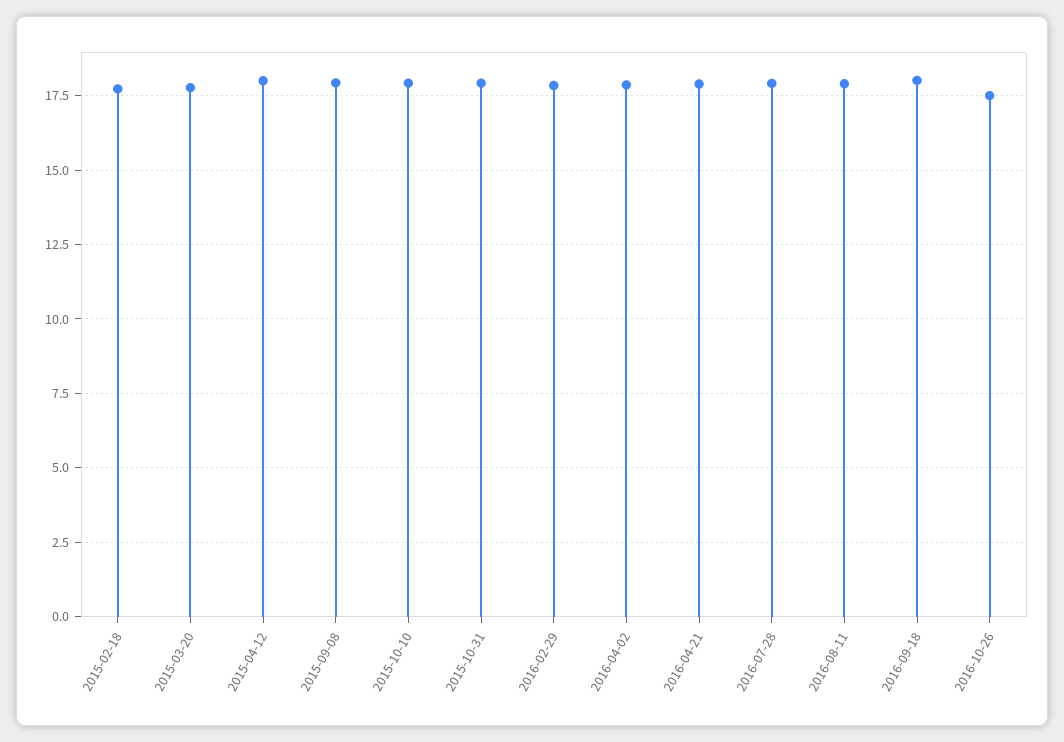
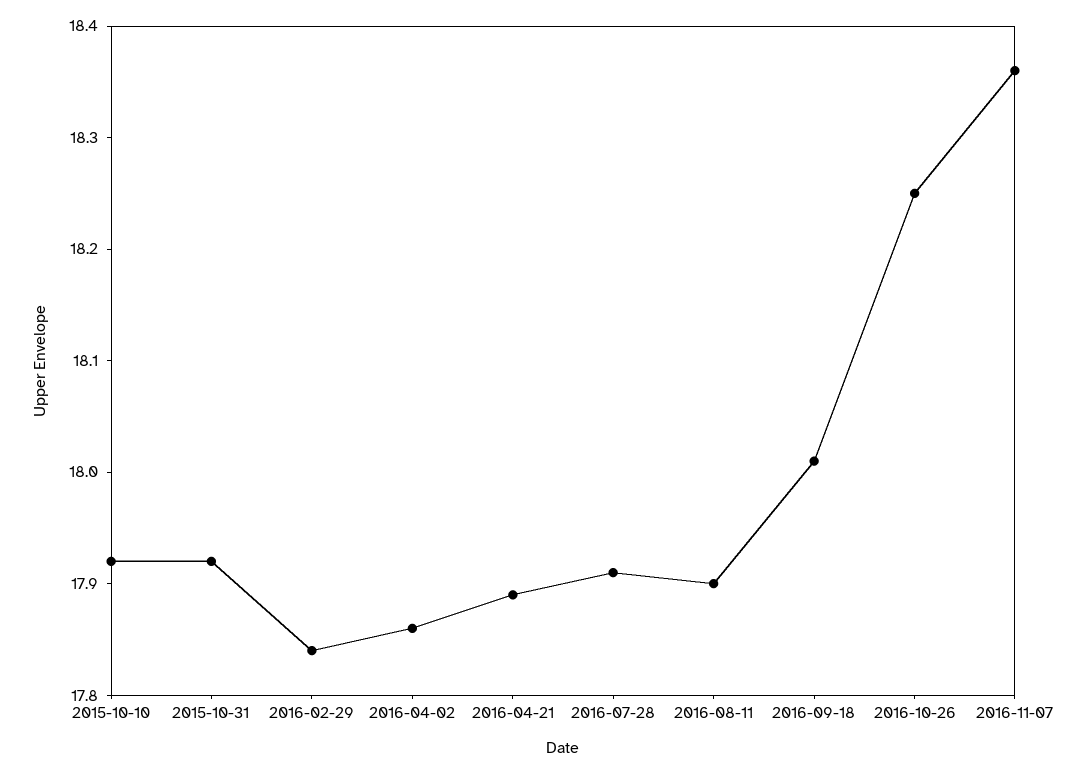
2015-02-18: 17.75 -> none
2015-03-20: 17.75 -> none
2015-04-12: 18 -> none
2015-09-08: 18 -> none
2016-10-26: 17.5 -> 18.25
2016-11-07: none -> 18.36

